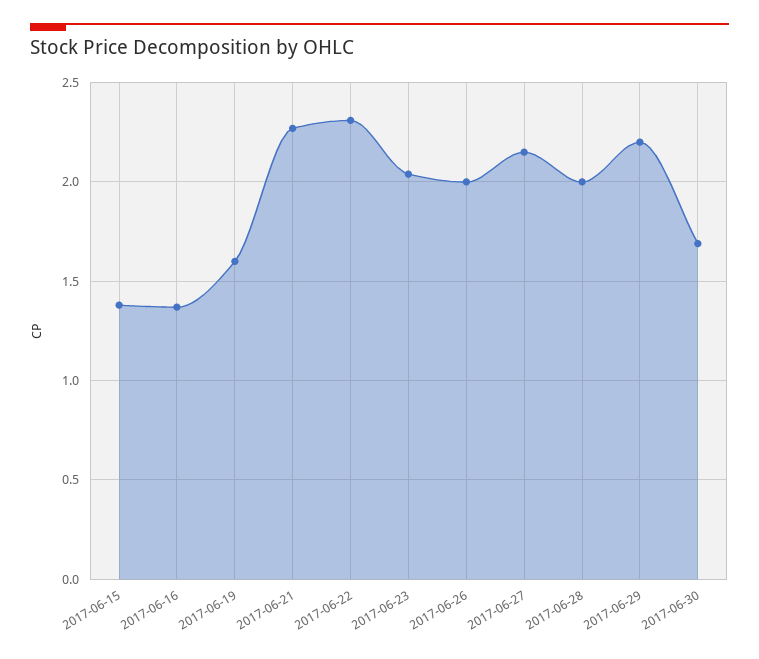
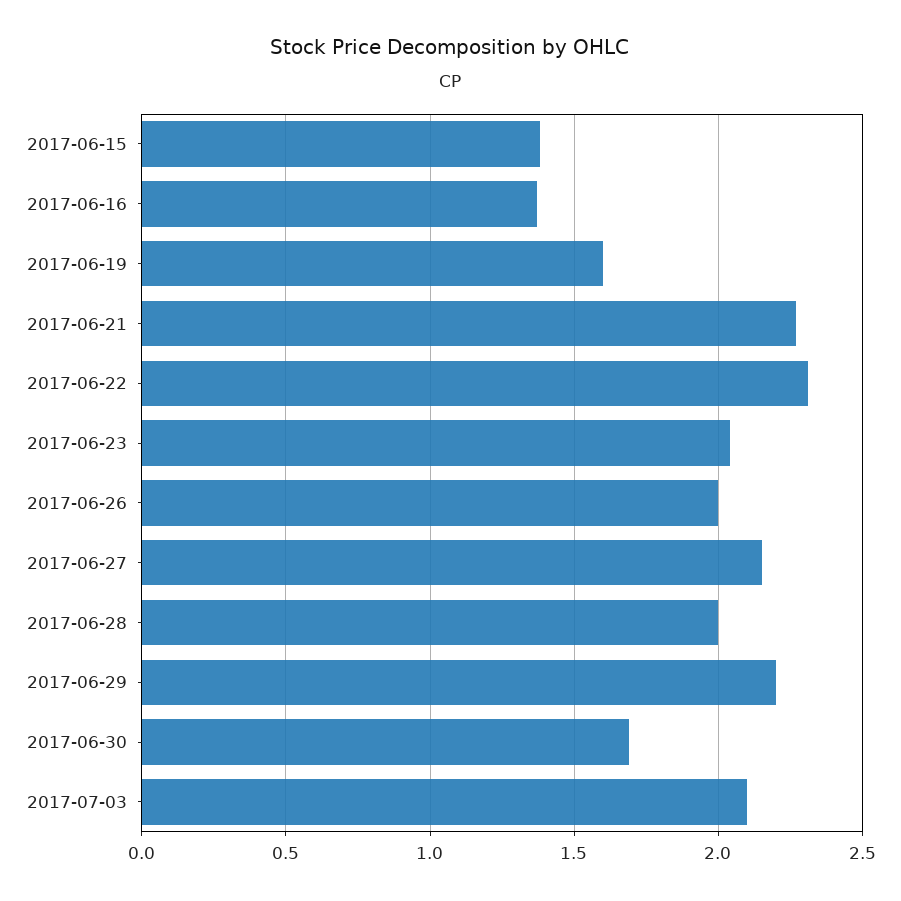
2017-07-03: none -> 2.1

